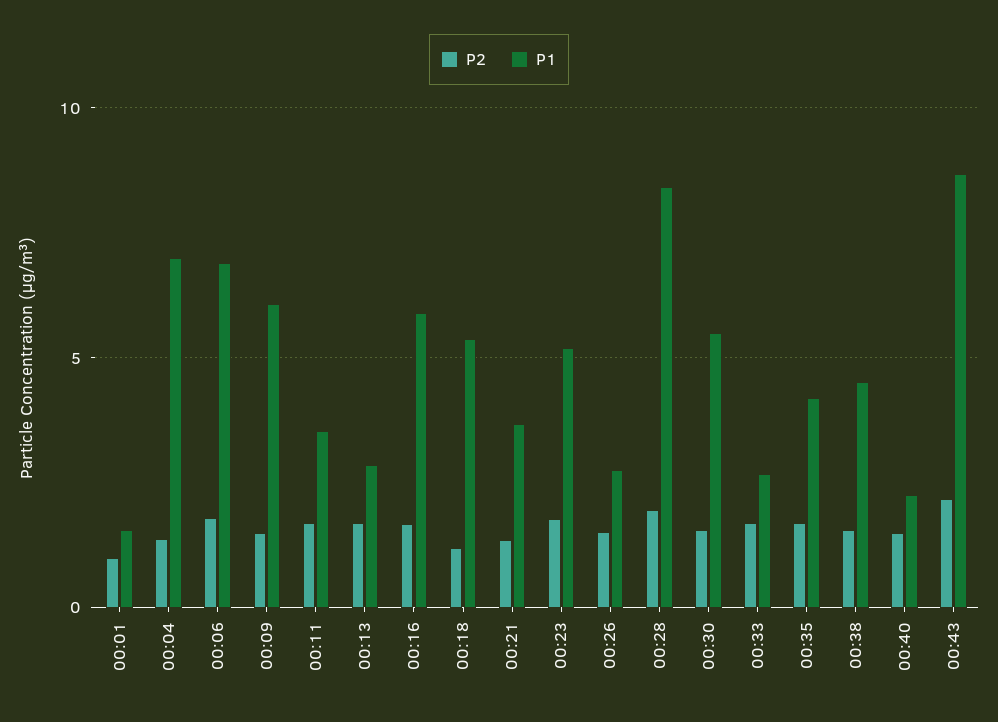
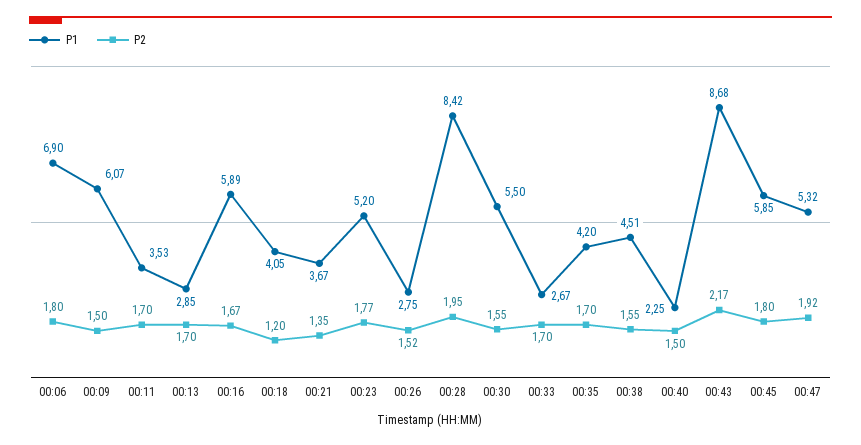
P2, 00:01: 1 -> none
P1, 00:01: 1.5 -> none
P2, 00:04: 1.5 -> none
P1, 00:04: 7 -> none
P1, 00:18: 5.5 -> 4.05
P1, 00:45: none -> 5.85
P2, 00:45: none -> 1.8
P1, 00:47: none -> 5.32
P2, 00:47: none -> 1.92

